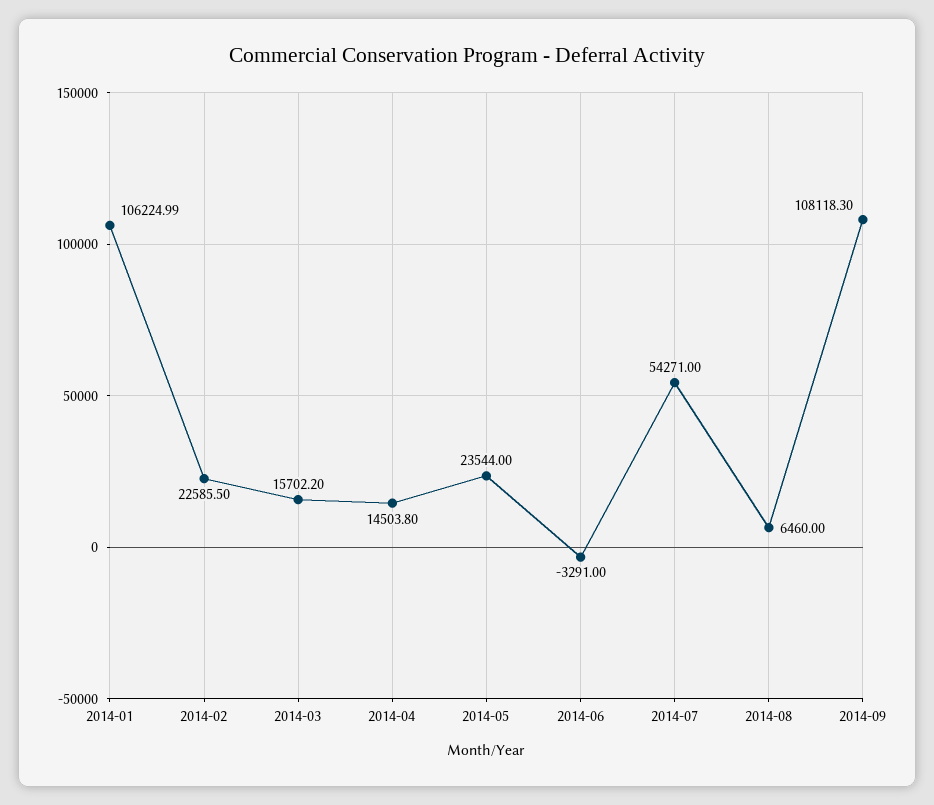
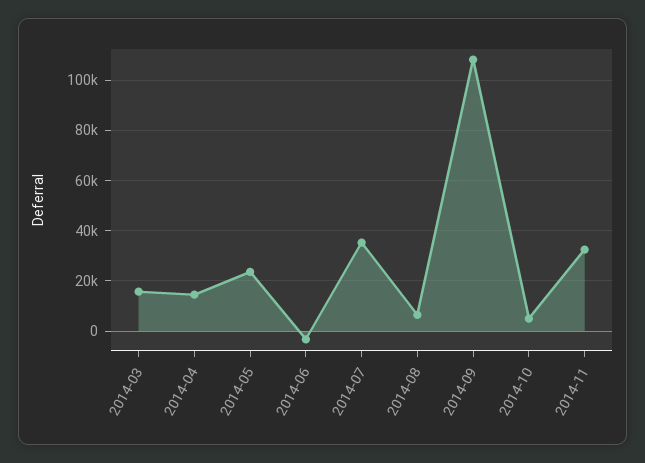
2014-01: 106224.99 -> none
2014-02: 22585.5 -> none
2014-07: 54271 -> 35000
2014-10: none -> 5000
2014-11: none -> 32500

